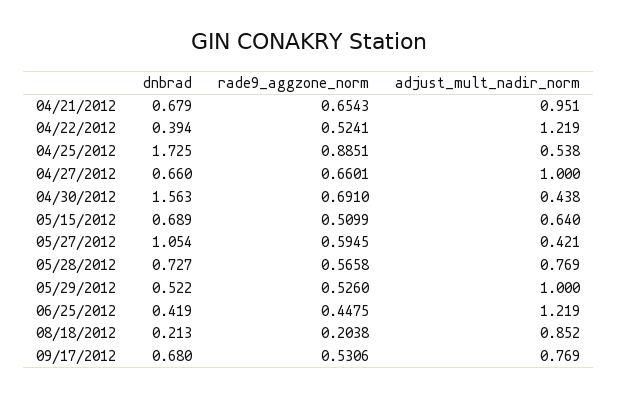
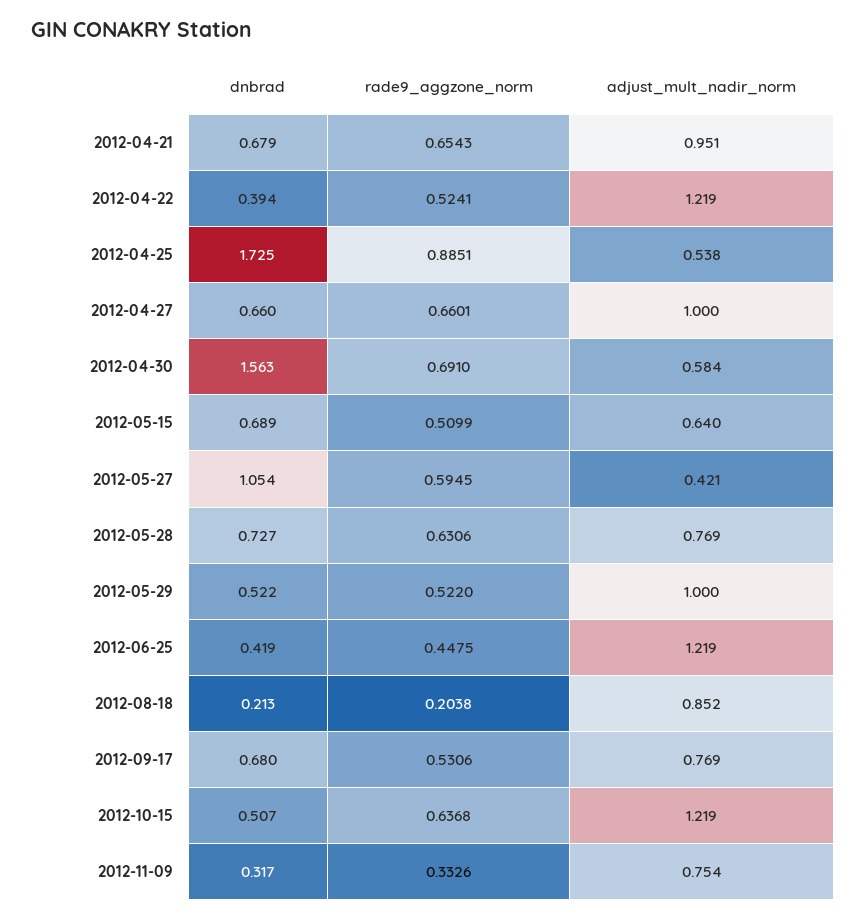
adjust_mult_nadir_norm, 04/30/2012: 0.438 -> 0.584
rade9_aggzone_norm, 05/28/2012: 0.5658 -> 0.6306
rade9_aggzone_norm, 05/29/2012: 0.526 -> 0.522
dnbrad, 2012-10-15: none -> 0.507
rade9_aggzone_norm, 2012-10-15: none -> 0.6368
adjust_mult_nadir_norm, 2012-10-15: none -> 1.219
dnbrad, 2012-11-09: none -> 0.317
rade9_aggzone_norm, 2012-11-09: none -> 0.3326
adjust_mult_nadir_norm, 2012-11-09: none -> 0.754

